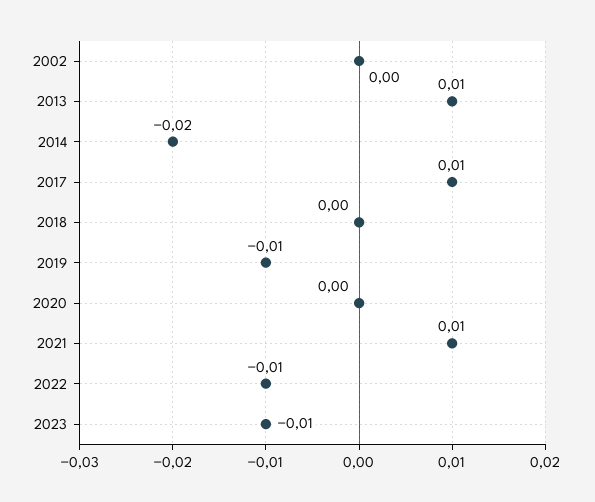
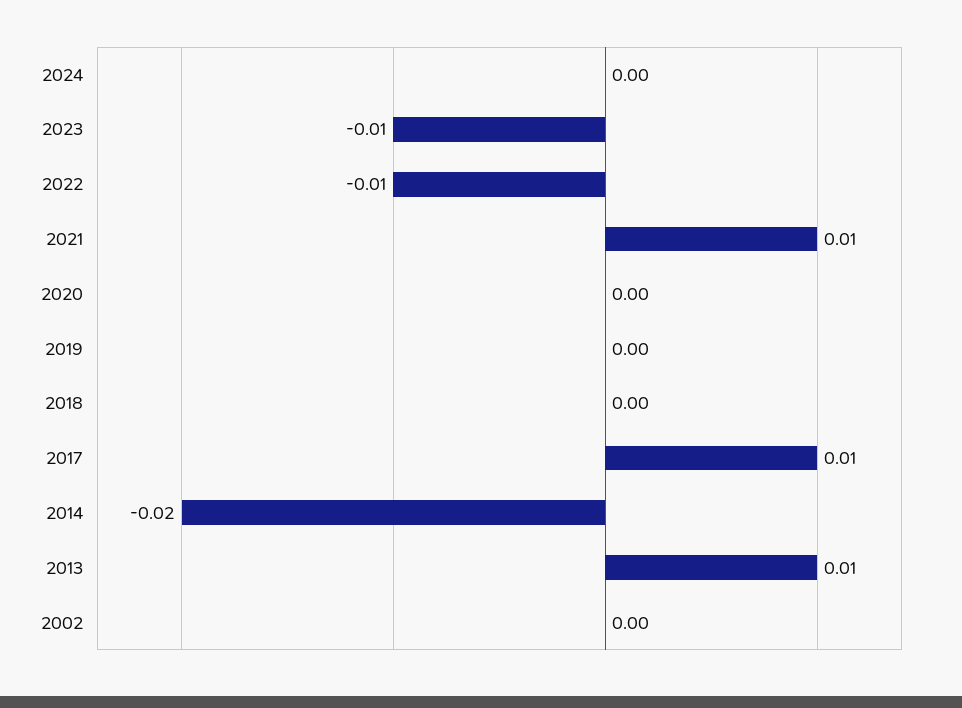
2019: -0.01 -> 0
2024: none -> 0

